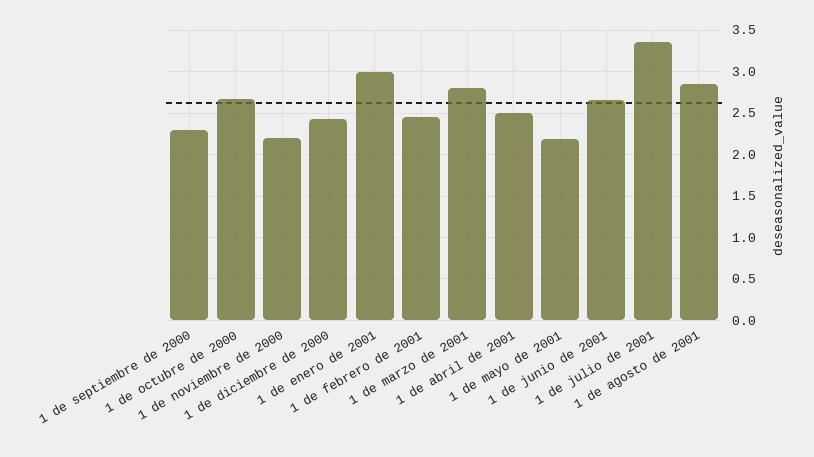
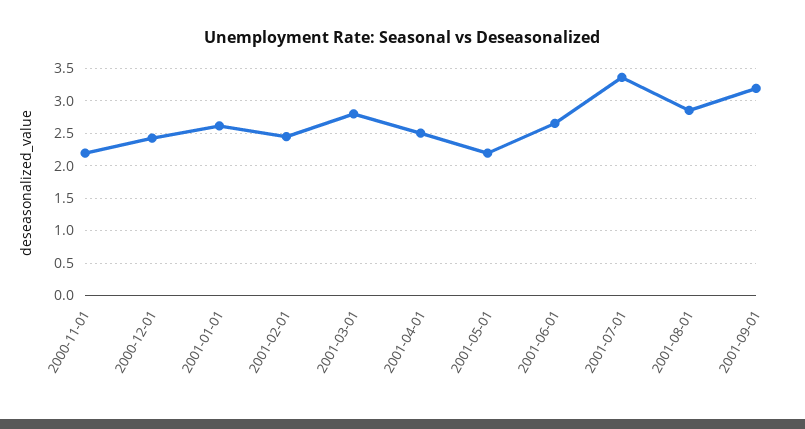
1 de septiembre de 2000: 2.3 -> none
1 de octubre de 2000: 2.7 -> none
1 de enero de 2001: 3 -> 2.6
2001-09-01: none -> 3.2

